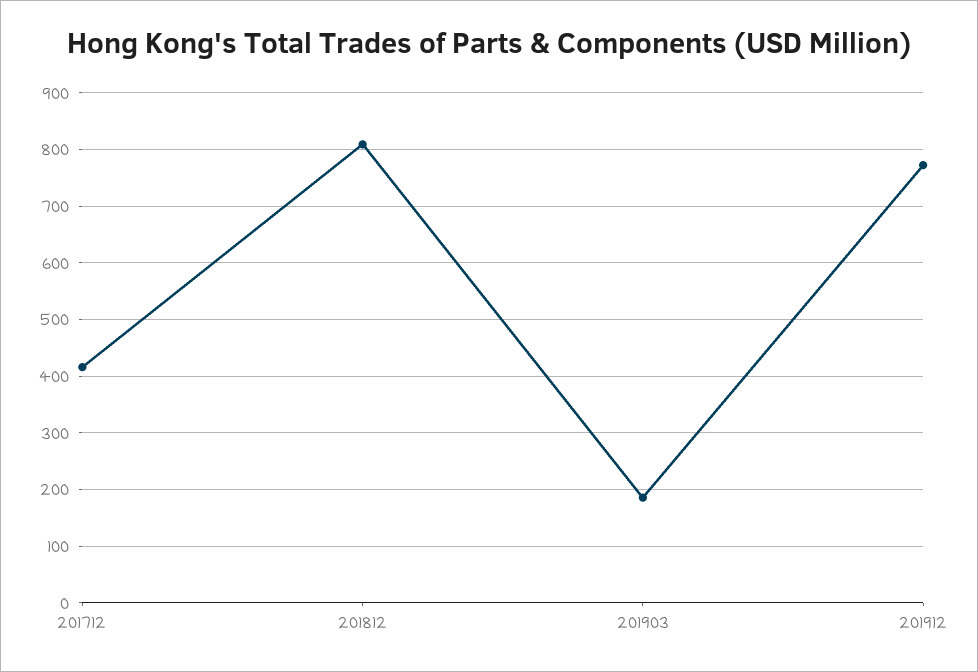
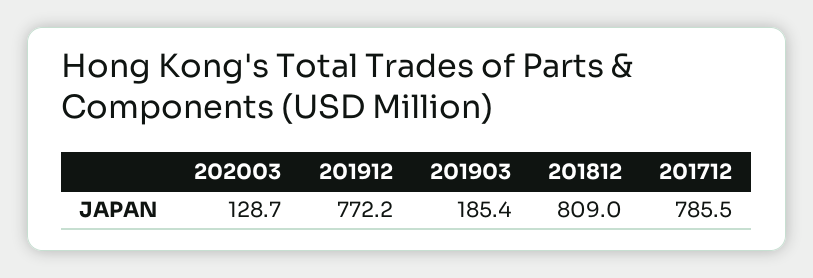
201712: 420 -> 785.5
202003: none -> 128.7

